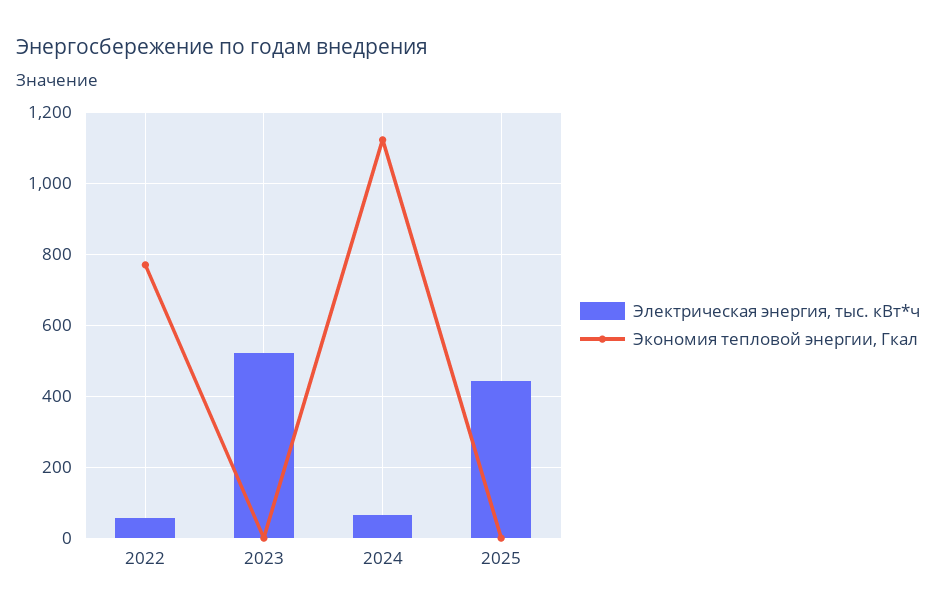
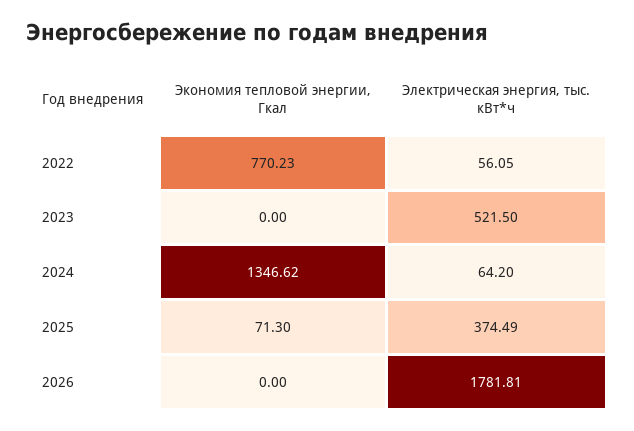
Экономия тепловой энергии, Гкал, 2024: 1120 -> 1346.62
Электрическая энергия, тыс. кВт*ч, 2025: 440 -> 374.49
Экономия тепловой энергии, Гкал, 2025: 0 -> 71.3
Экономия тепловой энергии, Гкал, 2026: none -> 0
Электрическая энергия, тыс. кВт*ч, 2026: none -> 1781.81

